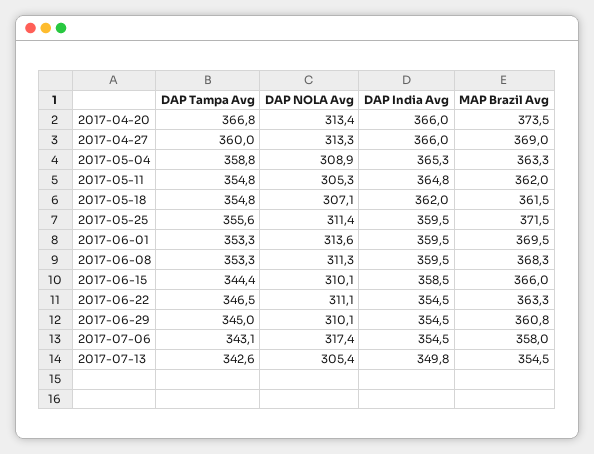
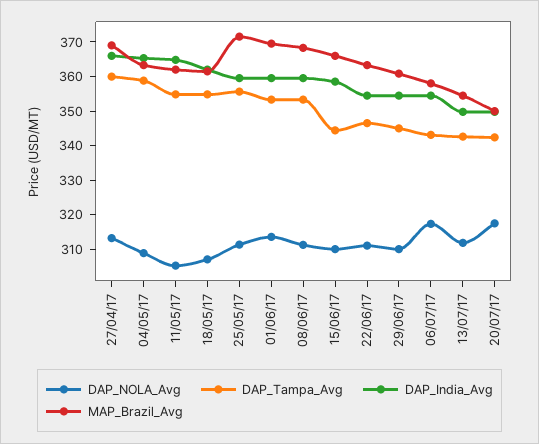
DAP Tampa Avg, 2017-04-20: 366.8 -> none
DAP NOLA Avg, 2017-04-20: 313.4 -> none
DAP India Avg, 2017-04-20: 366 -> none
MAP Brazil Avg, 2017-04-20: 373.5 -> none
DAP NOLA Avg, 2017-07-13: 305.4 -> 312.5
DAP NOLA Avg, 20/07/17: none -> 317.5
DAP Tampa Avg, 20/07/17: none -> 342.5
DAP India Avg, 20/07/17: none -> 350
MAP Brazil Avg, 20/07/17: none -> 350

